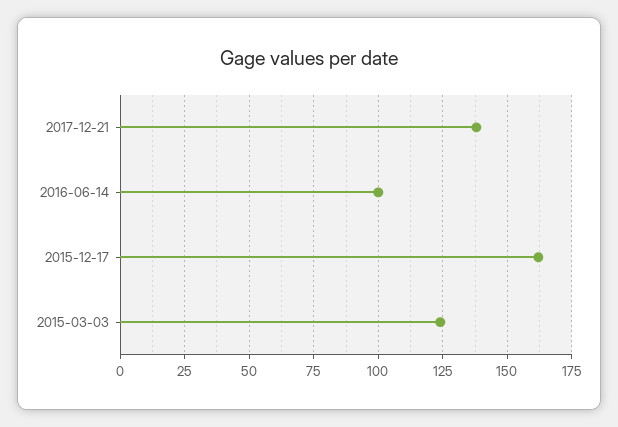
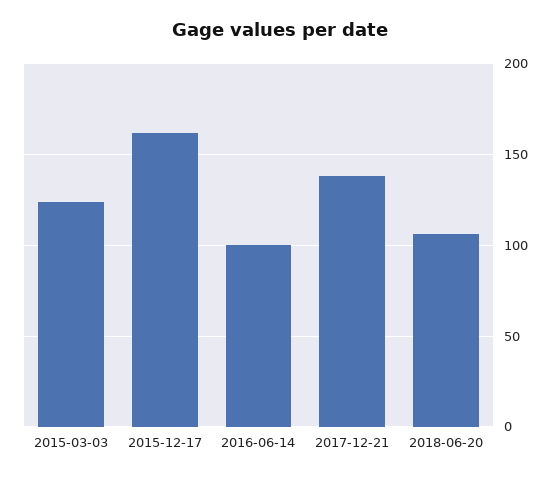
2018-06-20: none -> 105

